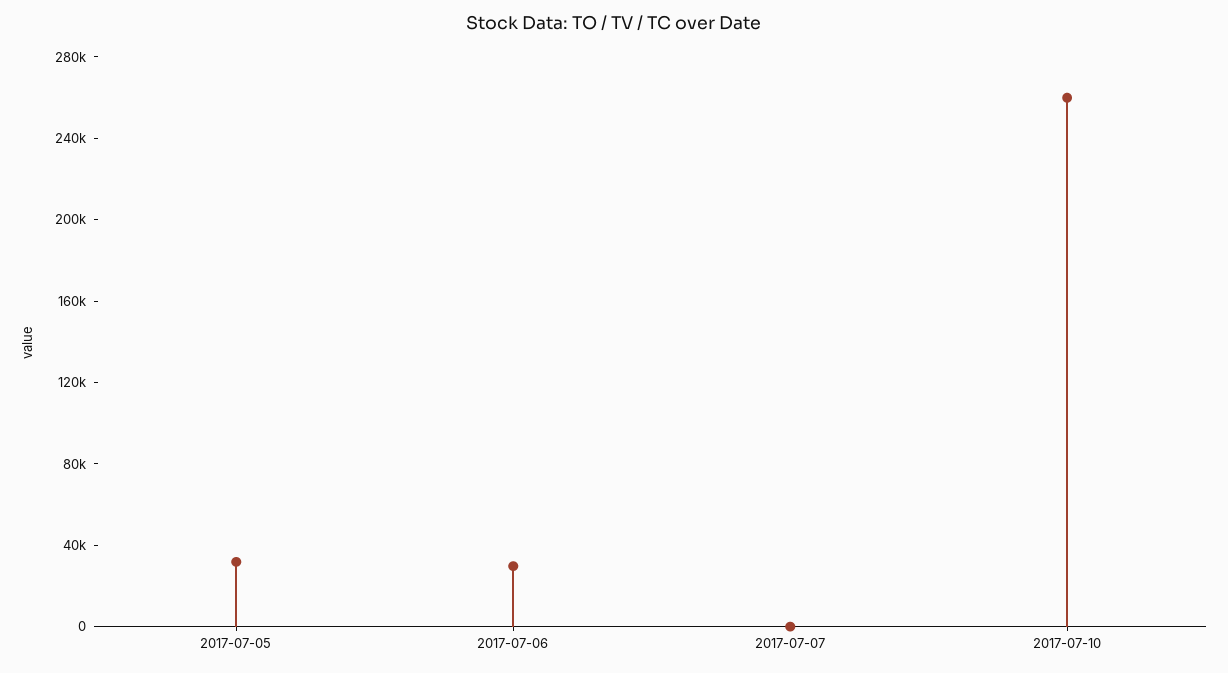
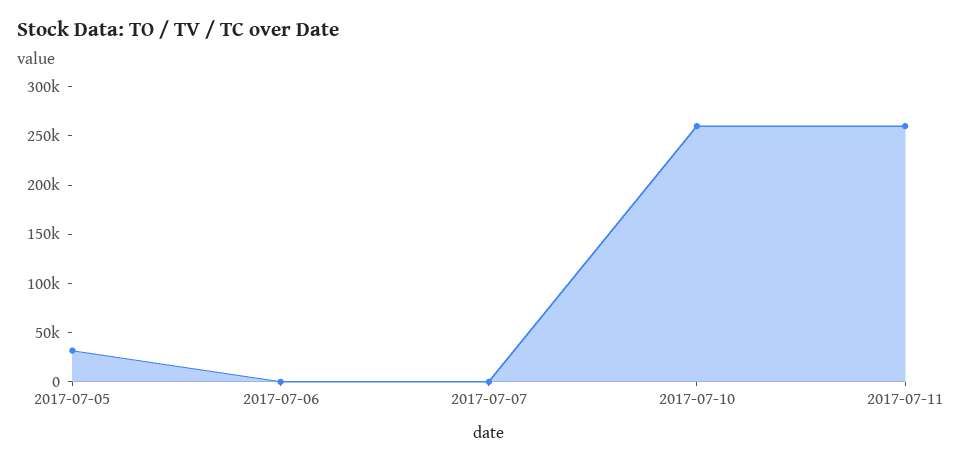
2017-07-06: 30000 -> 0
2017-07-11: none -> 260000

